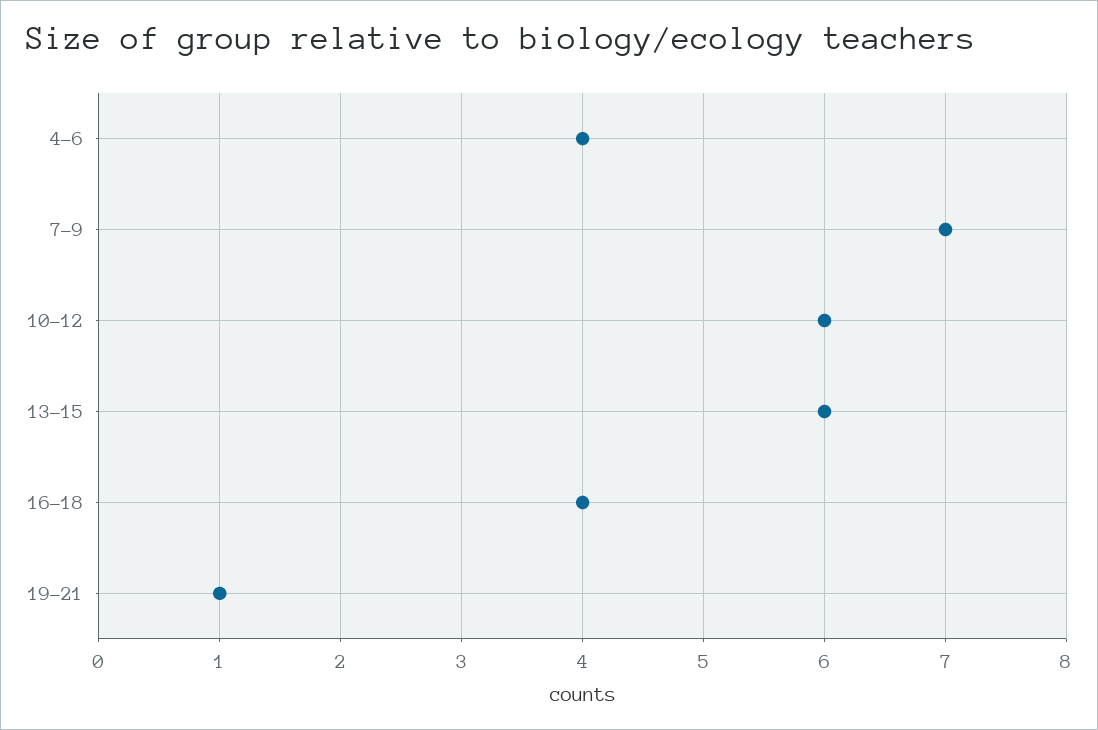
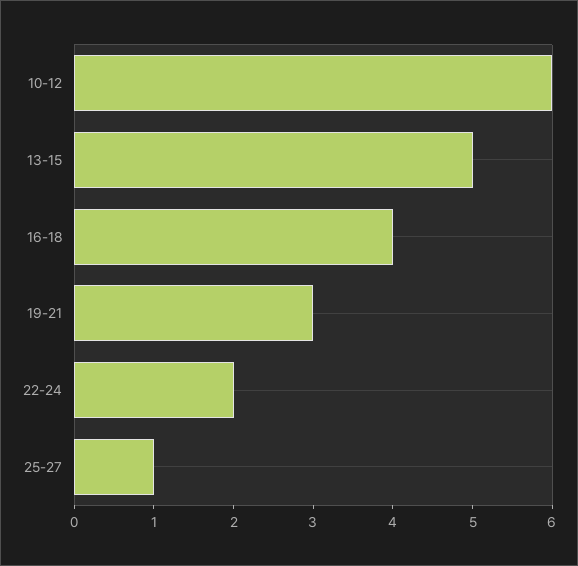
4-6: 4 -> none
7-9: 7 -> none
13-15: 6 -> 5
19-21: 1 -> 3
22-24: none -> 2
25-27: none -> 1

